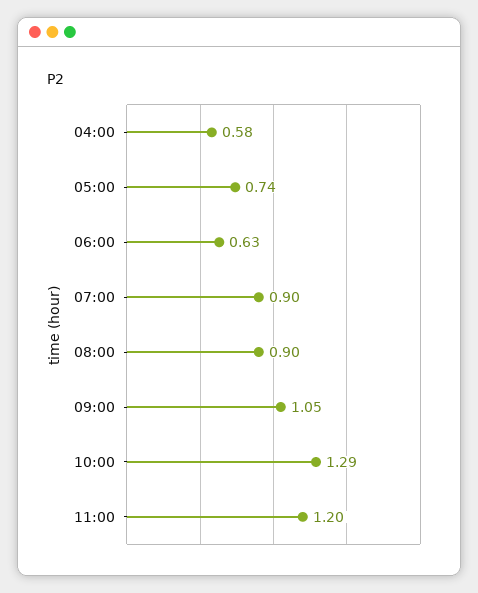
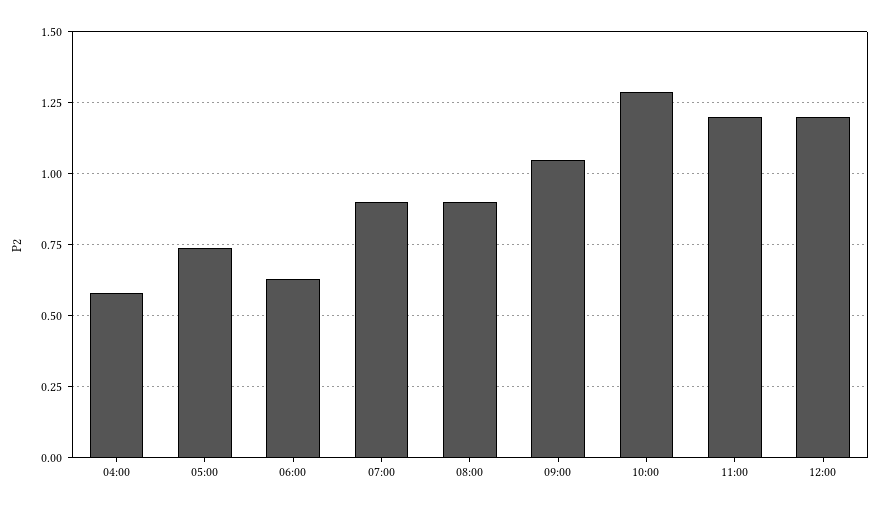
12:00: none -> 1.2

